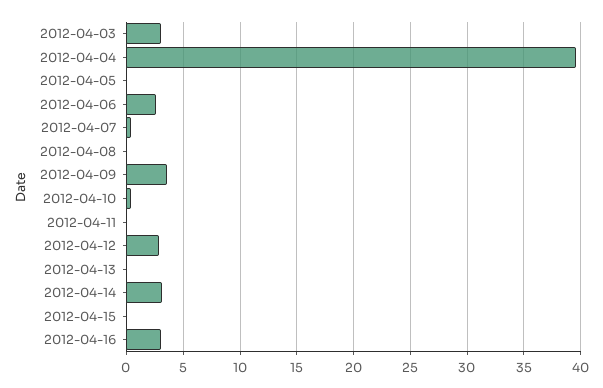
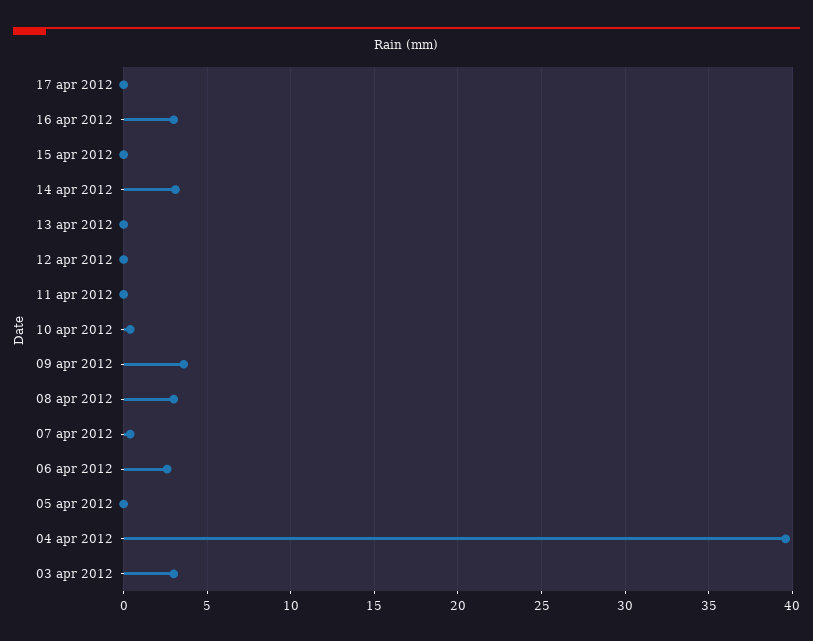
2012-04-08: 0 -> 3
2012-04-12: 3 -> 0
17 apr 2012: none -> 0

